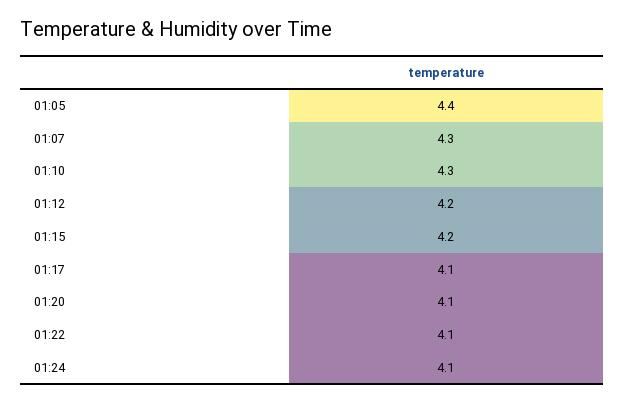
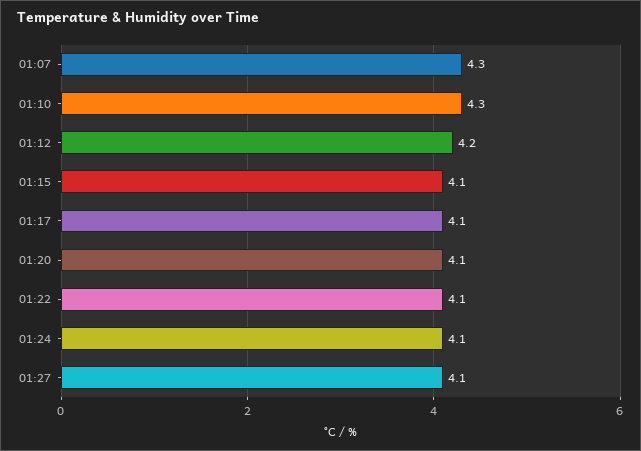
01:05: 4.4 -> none
01:15: 4.2 -> 4.1
01:27: none -> 4.1

